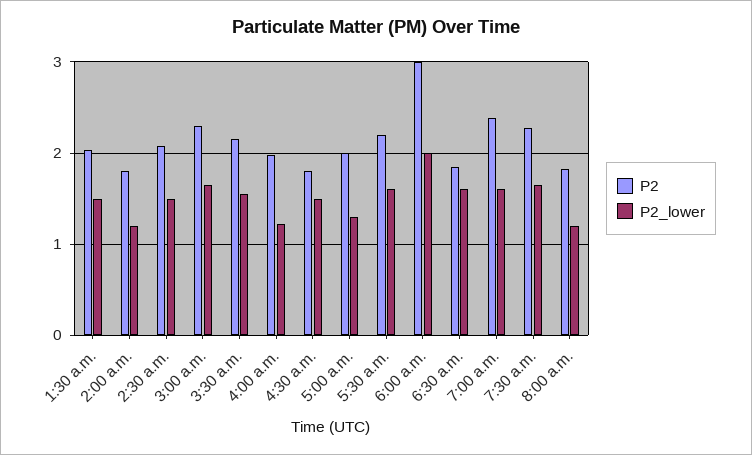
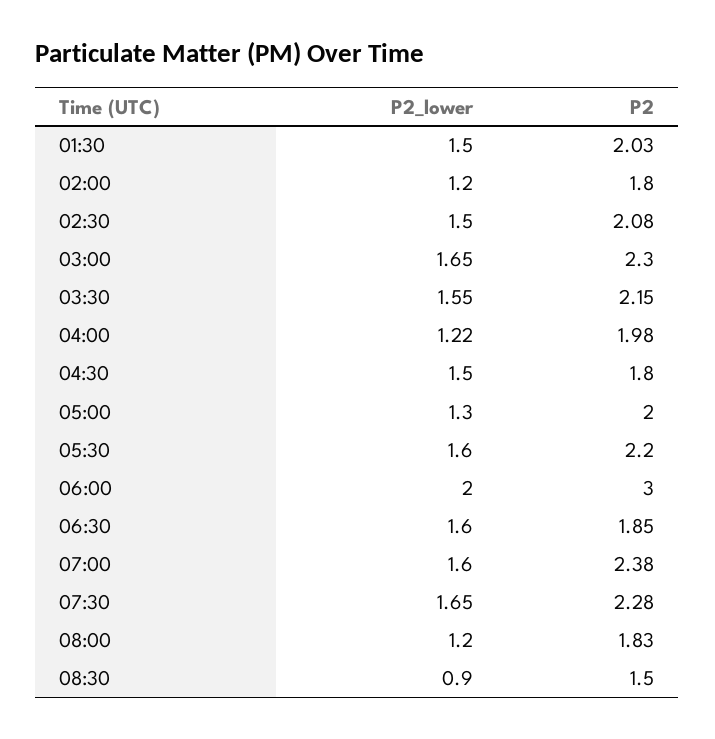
P2_lower, 08:30: none -> 0.9
P2, 08:30: none -> 1.5

